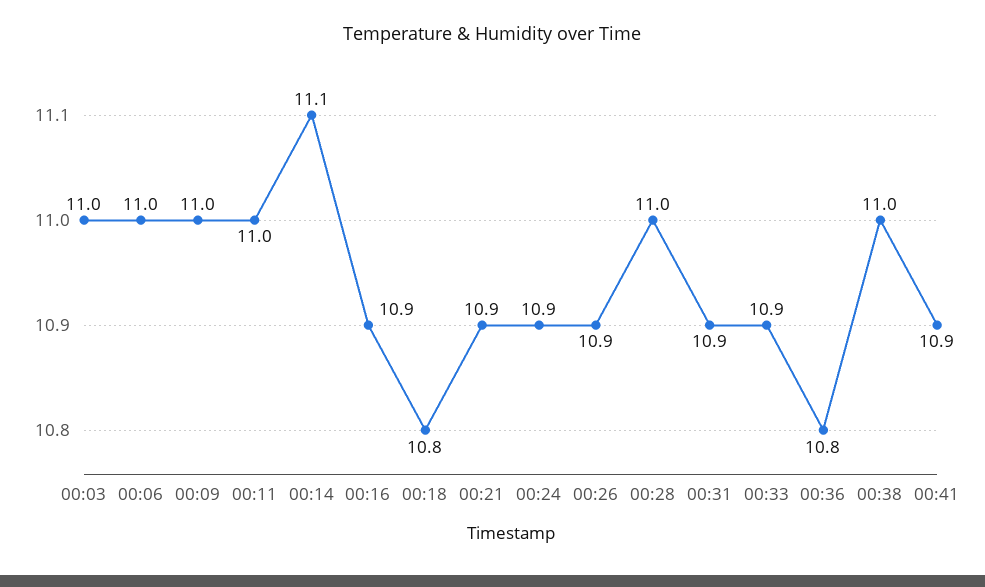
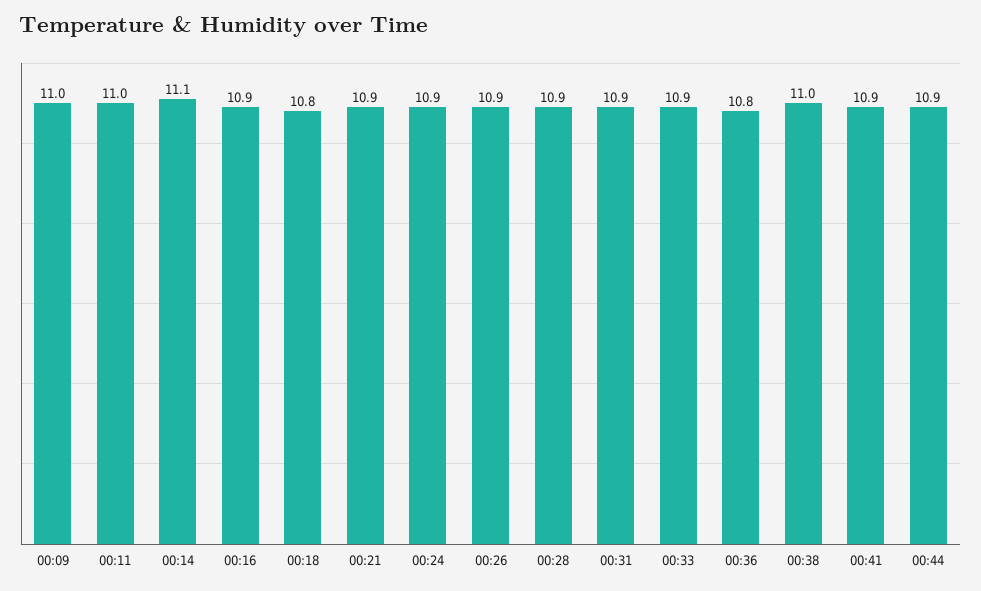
00:03: 11 -> none
00:06: 11 -> none
00:28: 11 -> 10.9
00:44: none -> 10.9

